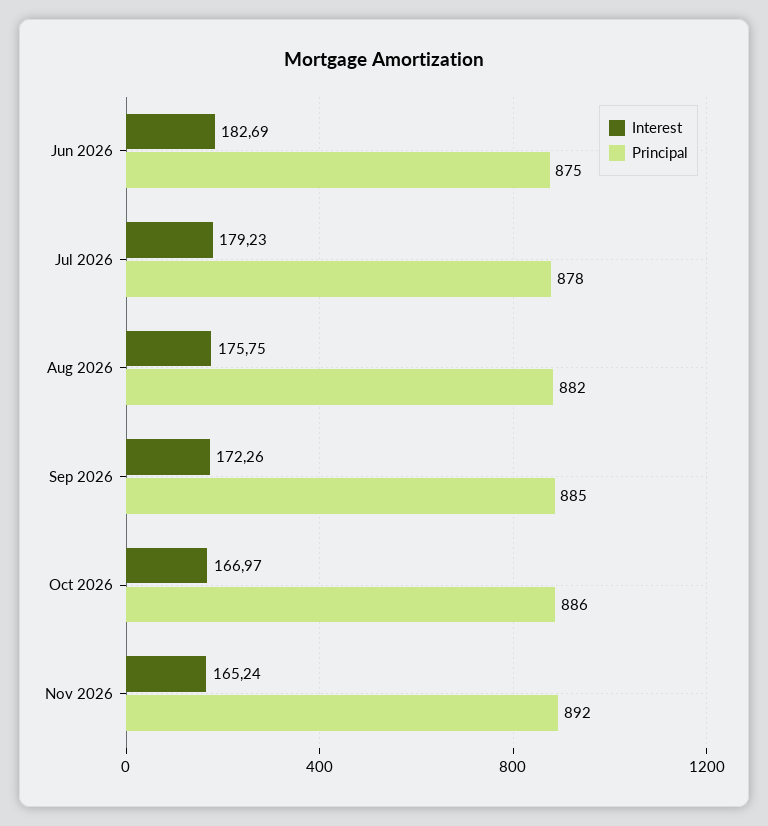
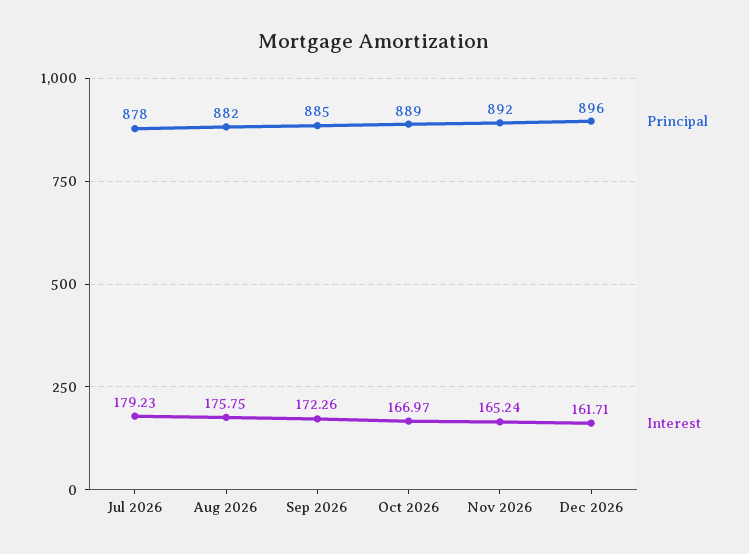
Interest, Jun 2026: 182.69 -> none
Principal, Jun 2026: 875 -> none
Principal, Oct 2026: 886 -> 889
Principal, Dec 2026: none -> 896
Interest, Dec 2026: none -> 161.71

